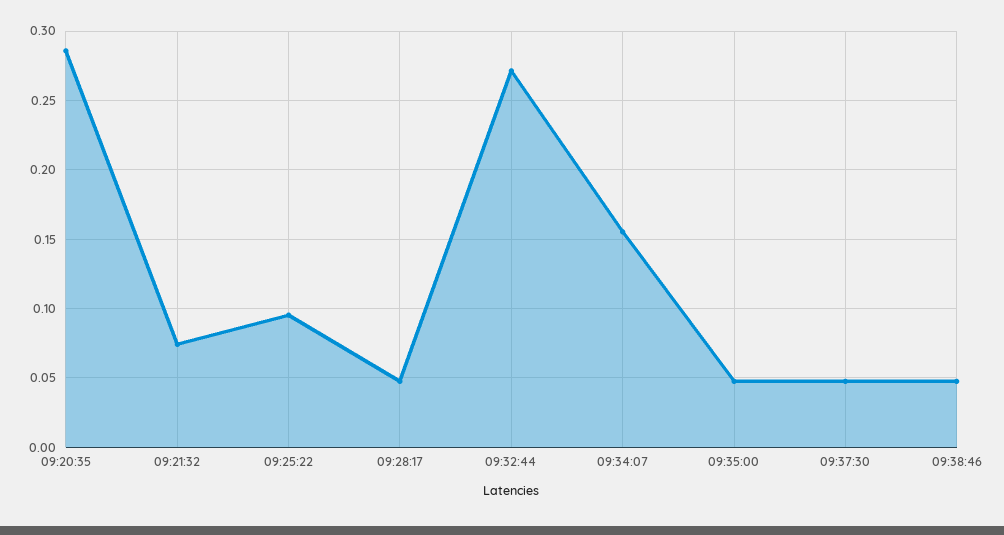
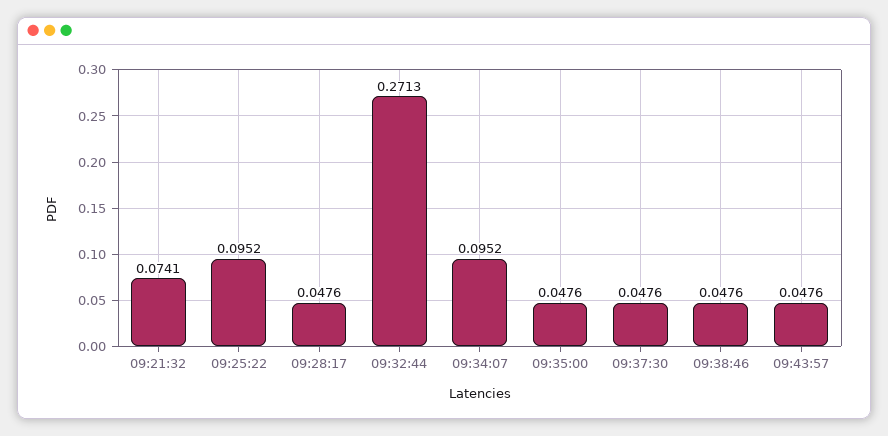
09:20:35: 0.285 -> none
09:34:07: 0.155 -> 0.0952
09:43:57: none -> 0.0476

